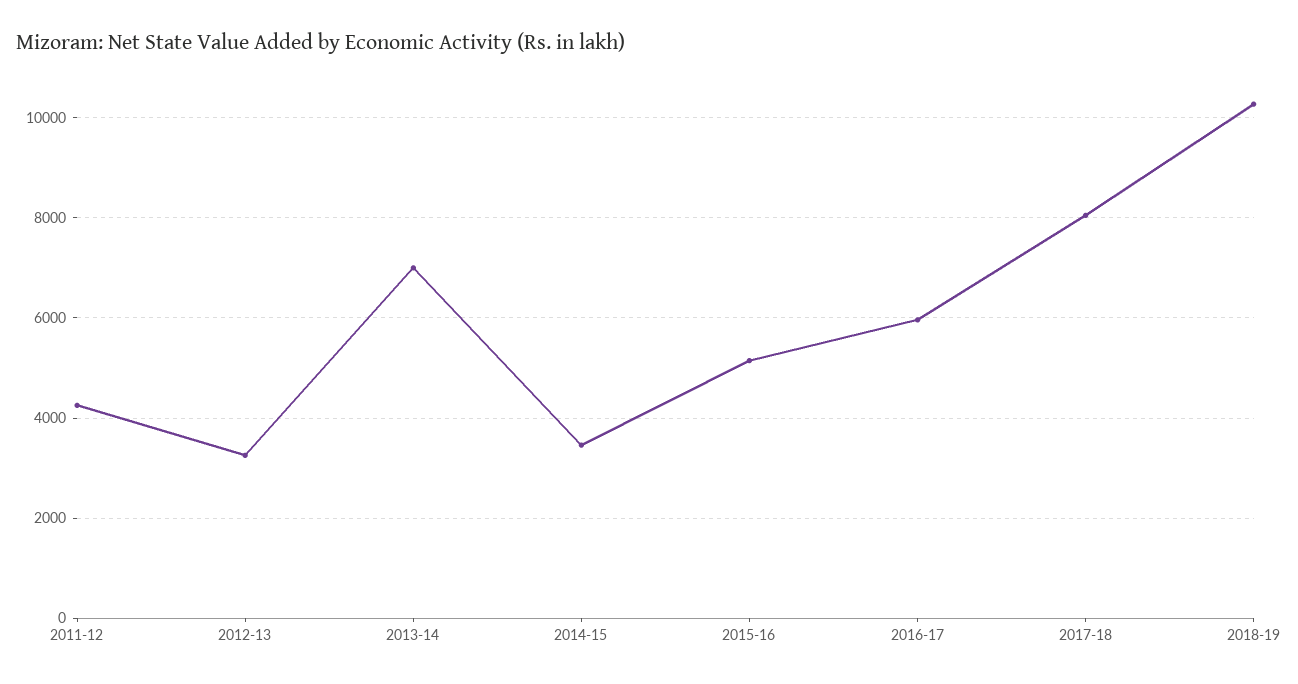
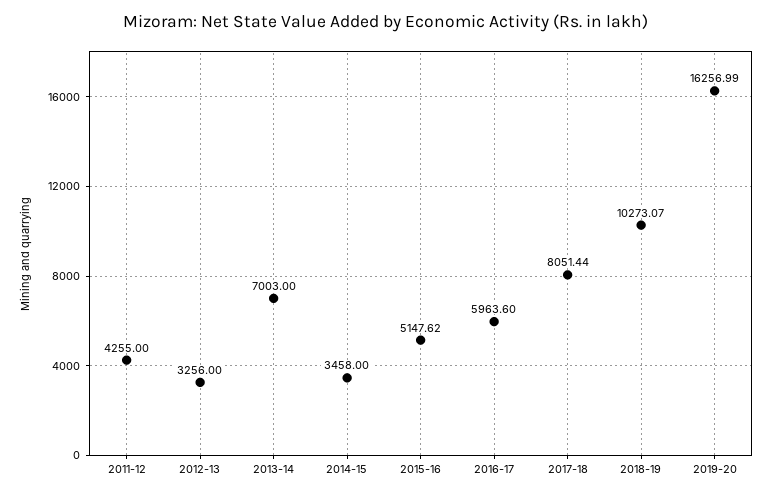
2019-20: none -> 16256.99

